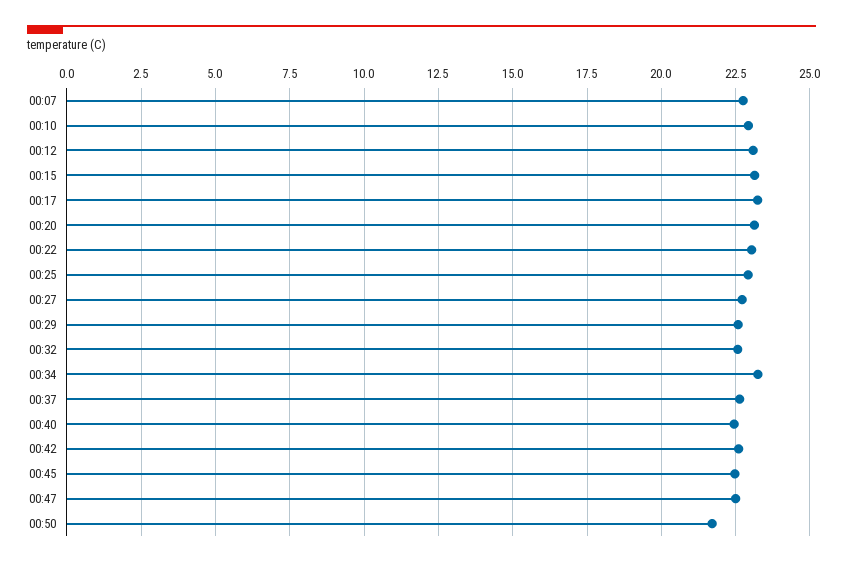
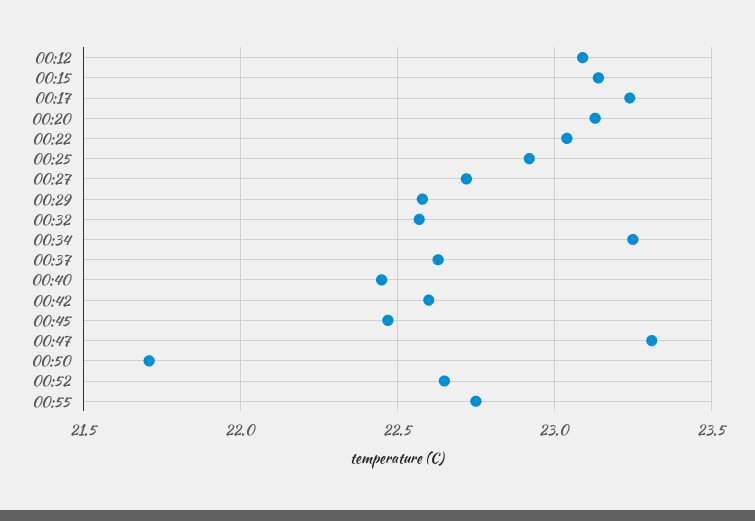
00:07: 22.75 -> none
00:10: 23 -> none
00:47: 22.5 -> 23.3
00:52: none -> 22.65
00:55: none -> 22.75

